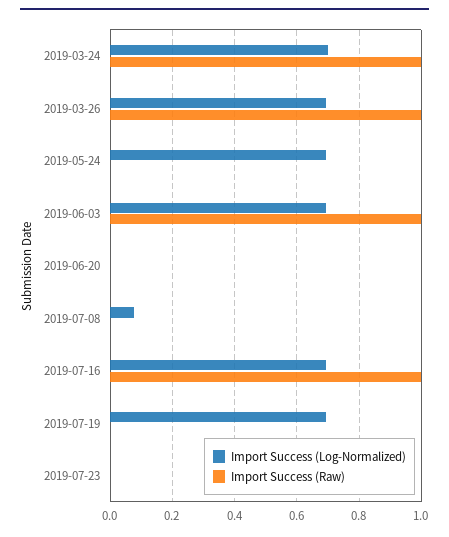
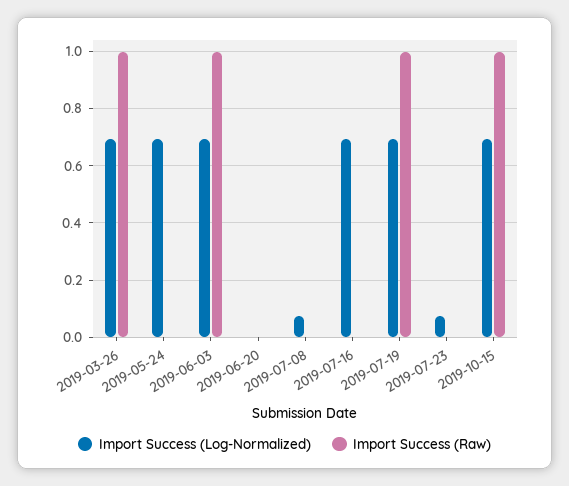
Import Success (Log-Normalized), 2019-03-24: 0.7 -> none
Import Success (Raw), 2019-03-24: 1 -> none
Import Success (Raw), 2019-07-16: 1 -> 0
Import Success (Raw), 2019-07-19: 0 -> 1
Import Success (Log-Normalized), 2019-07-23: 0 -> 0.075
Import Success (Log-Normalized), 2019-10-15: none -> 0.7
Import Success (Raw), 2019-10-15: none -> 1

